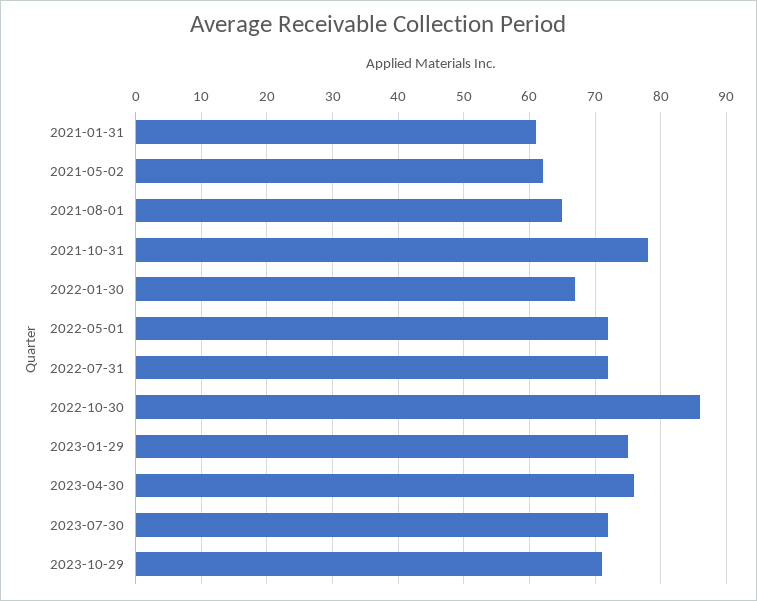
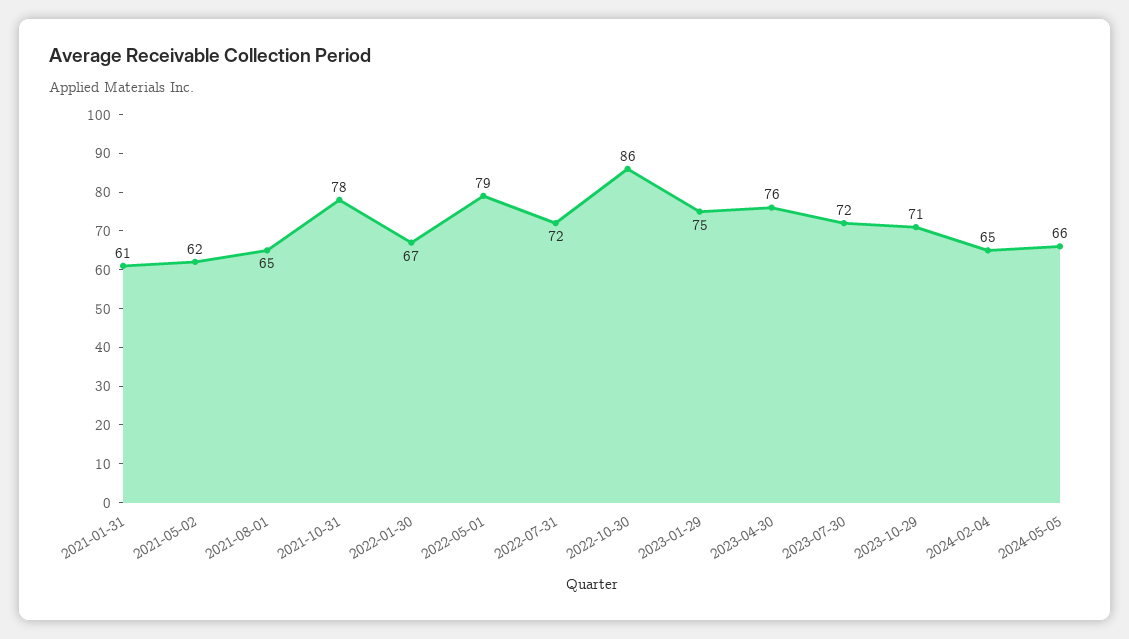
2022-05-01: 72 -> 79
2024-02-04: none -> 65
2024-05-05: none -> 66

